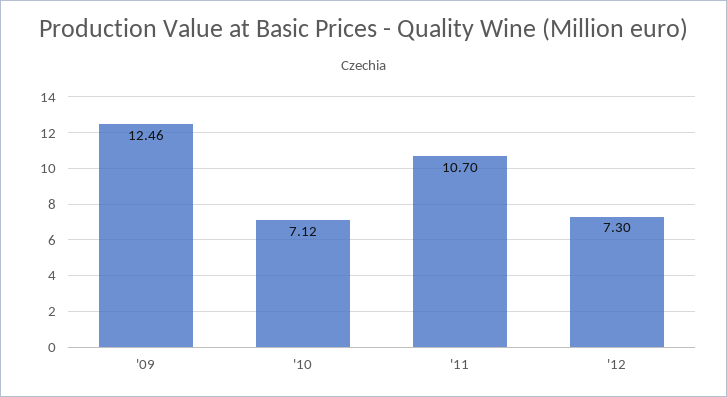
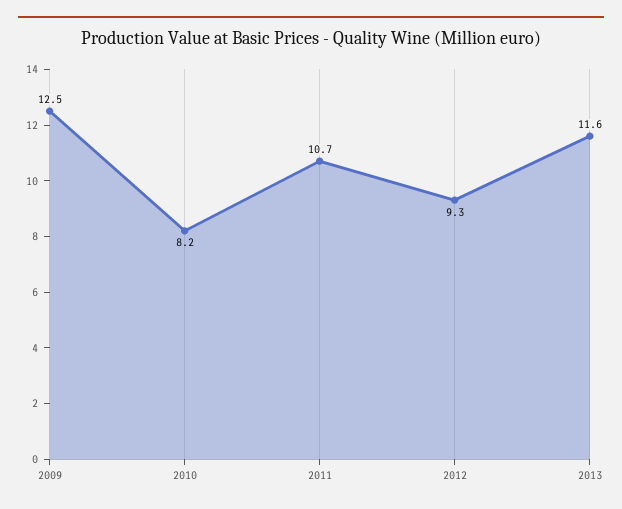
'10: 7.12 -> 8.2
'12: 7.3 -> 9.3
2013: none -> 11.6

